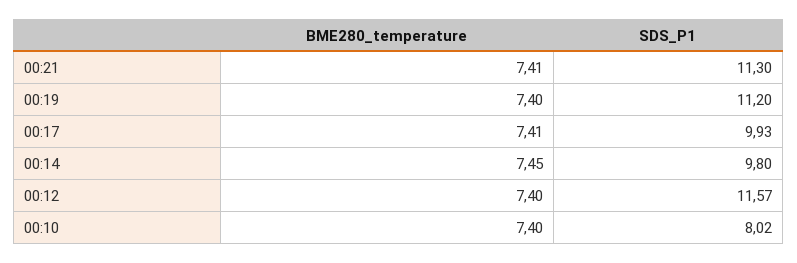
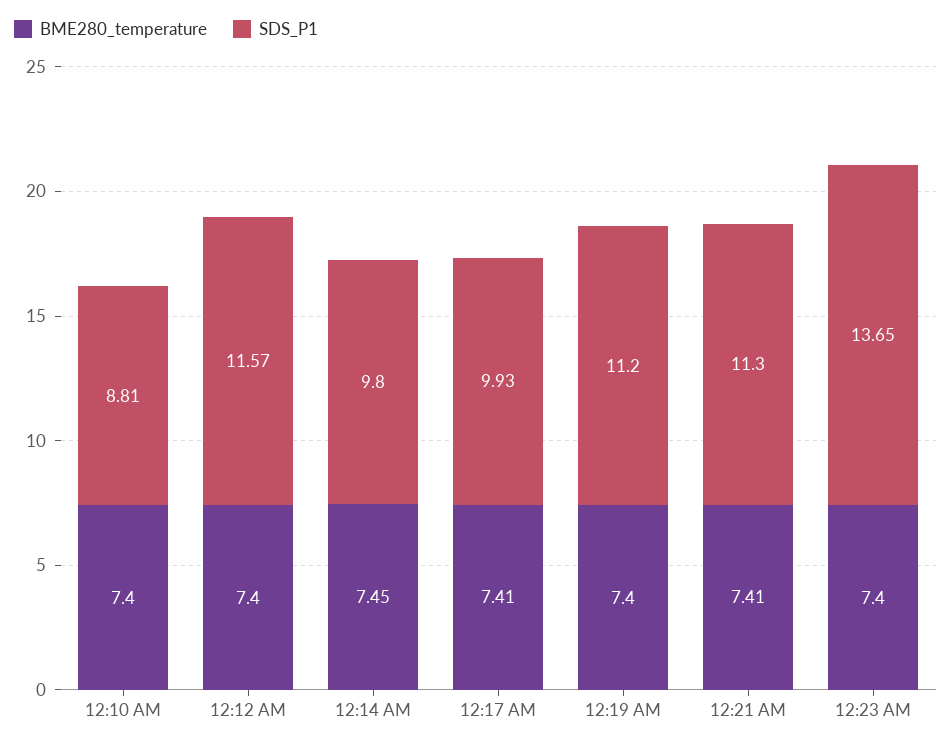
SDS_P1, 00:10: 8.02 -> 8.81
BME280_temperature, 12:23 AM: none -> 7.4
SDS_P1, 12:23 AM: none -> 13.65

